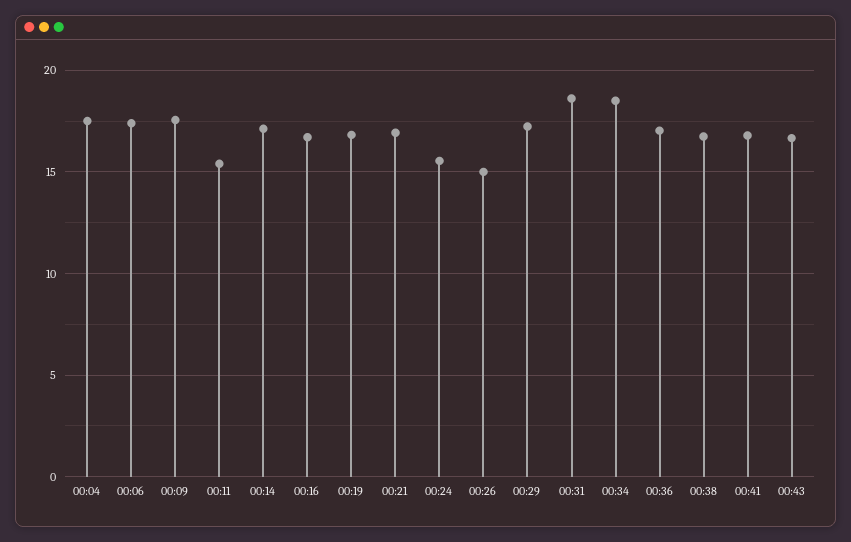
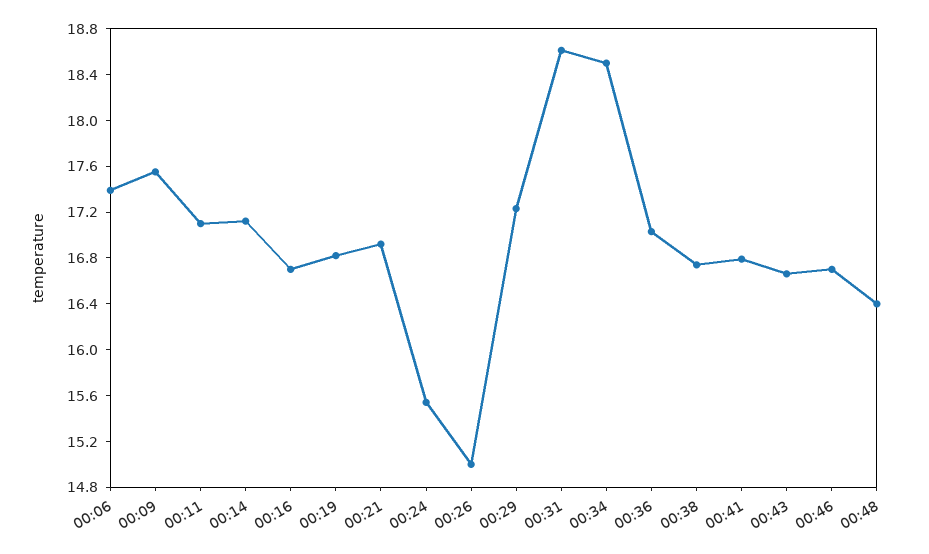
00:04: 17.5 -> none
00:11: 15.5 -> 17.1
00:46: none -> 16.7
00:48: none -> 16.4

